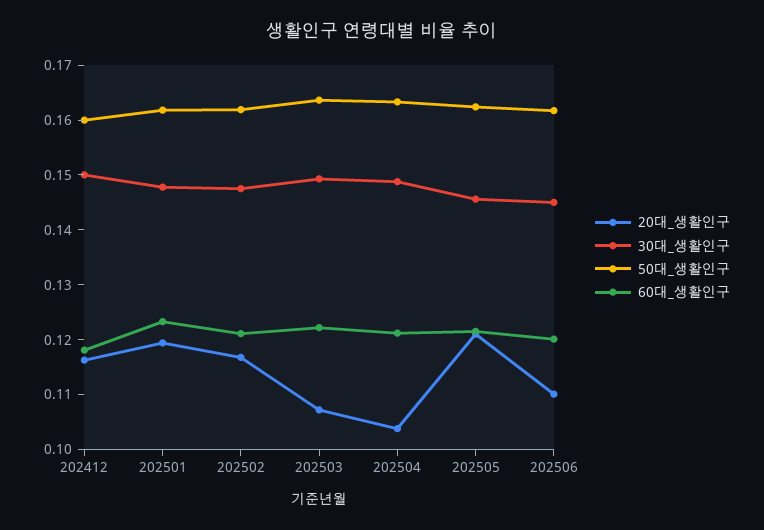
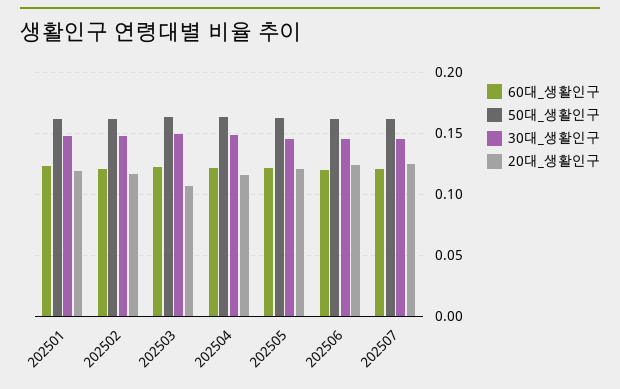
20대_생활인구, 202412: 0.116 -> none
30대_생활인구, 202412: 0.15 -> none
50대_생활인구, 202412: 0.16 -> none
60대_생활인구, 202412: 0.118 -> none
20대_생활인구, 202504: 0.104 -> 0.115
20대_생활인구, 202506: 0.11 -> 0.125
60대_생활인구, 202507: none -> 0.12
50대_생활인구, 202507: none -> 0.16
30대_생활인구, 202507: none -> 0.145
20대_생활인구, 202507: none -> 0.125

